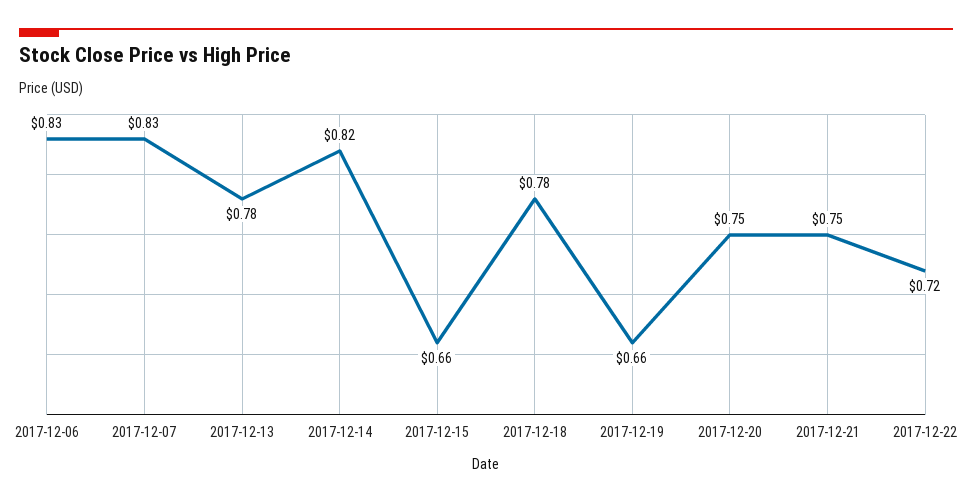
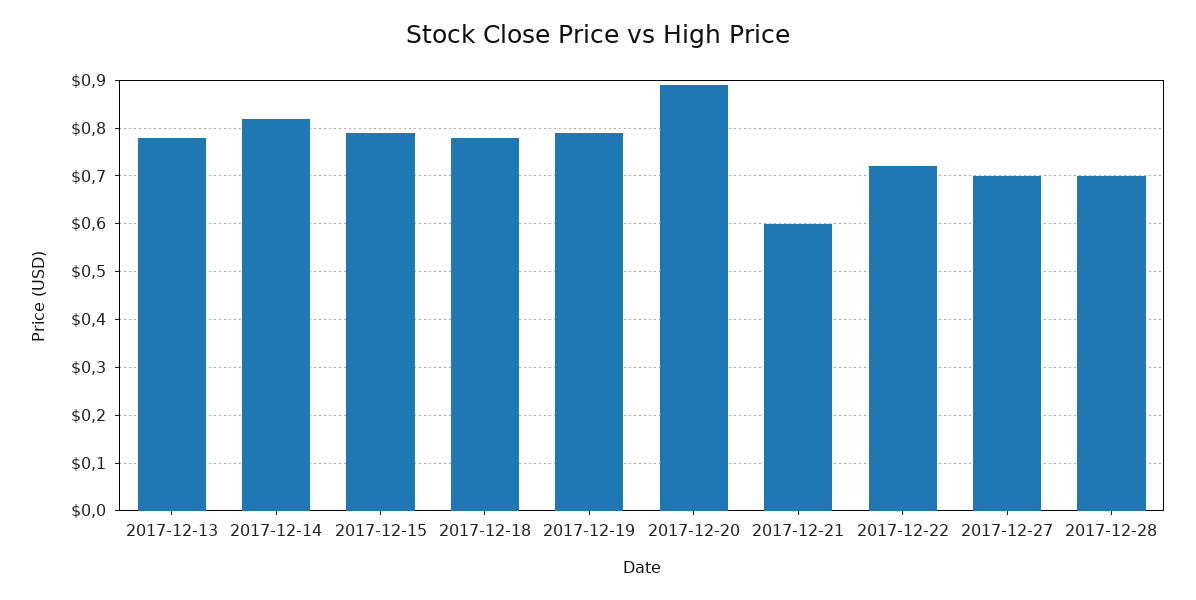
2017-12-06: 0.83 -> none
2017-12-07: 0.83 -> none
2017-12-15: 0.66 -> 0.8
2017-12-19: 0.66 -> 0.8
2017-12-20: 0.75 -> 0.9
2017-12-21: 0.75 -> 0.6
2017-12-27: none -> 0.7
2017-12-28: none -> 0.7

